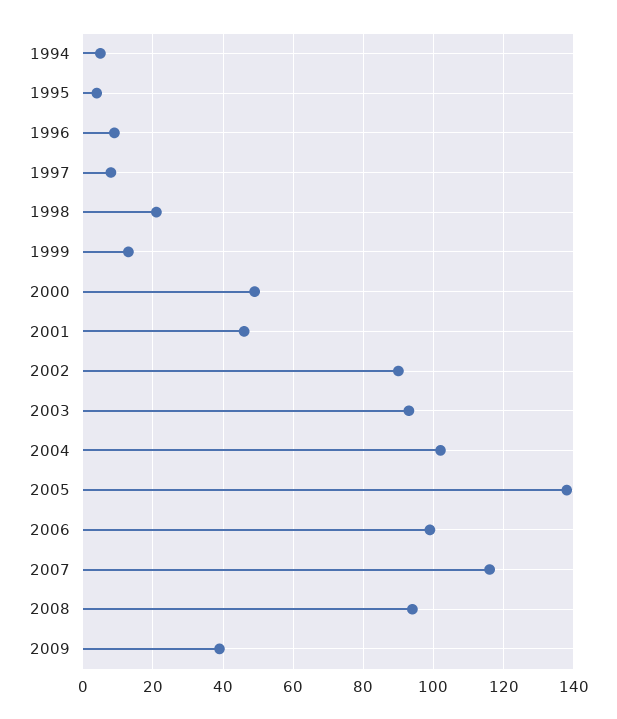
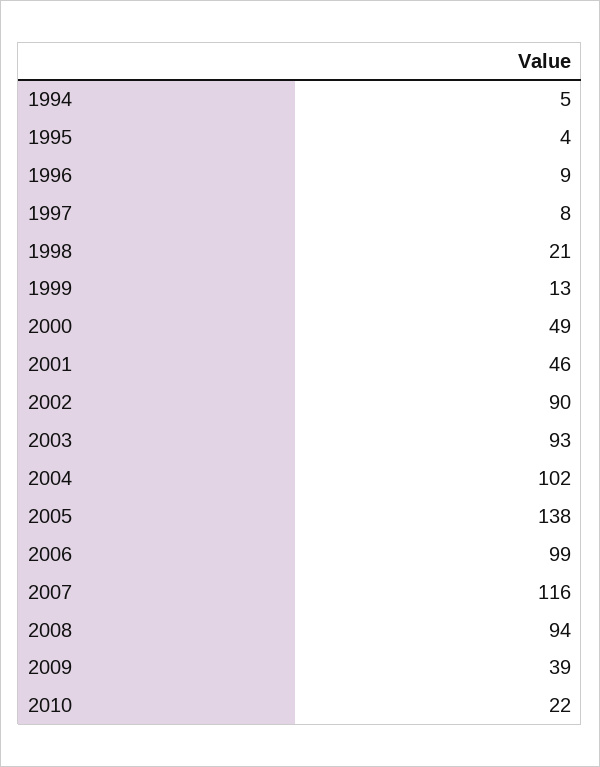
2010: none -> 22

